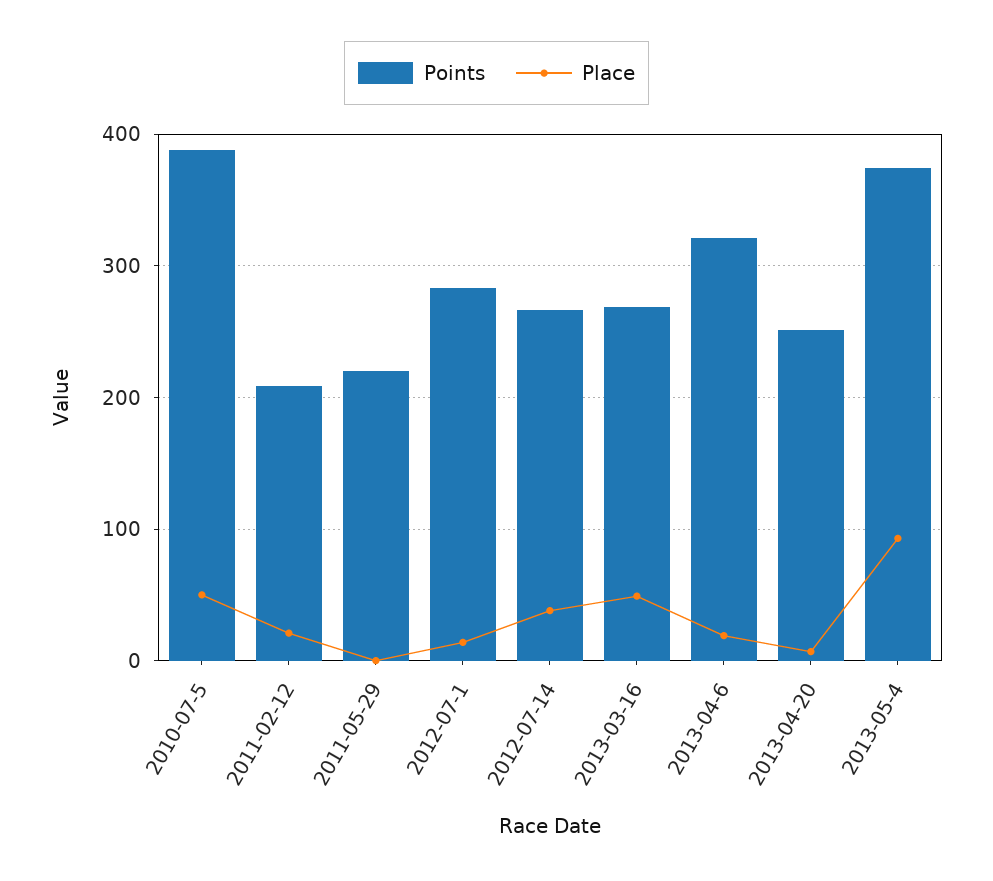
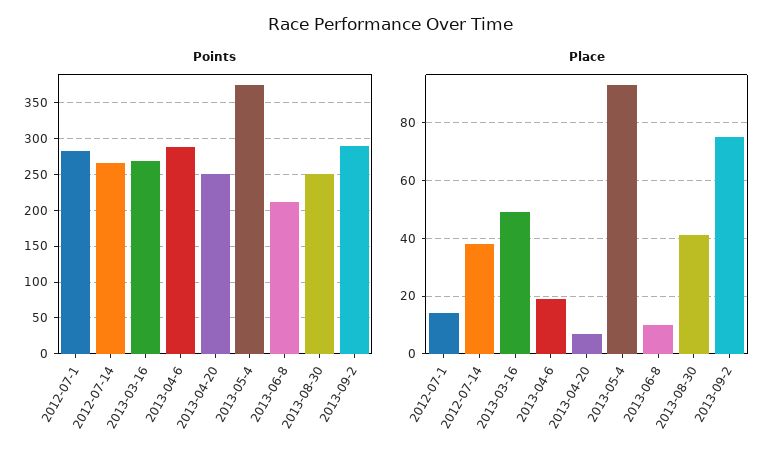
Points, 2010-07-5: 390 -> none
Place, 2010-07-5: 50 -> none
Points, 2011-02-12: 210 -> none
Place, 2011-02-12: 20 -> none
Points, 2011-05-29: 220 -> none
Place, 2011-05-29: 0 -> none
Points, 2013-04-6: 320 -> 290
Points, 2013-06-8: none -> 210
Points, 2013-08-30: none -> 250
Points, 2013-09-2: none -> 290
Place, 2013-06-8: none -> 10
Place, 2013-08-30: none -> 40
Place, 2013-09-2: none -> 75

